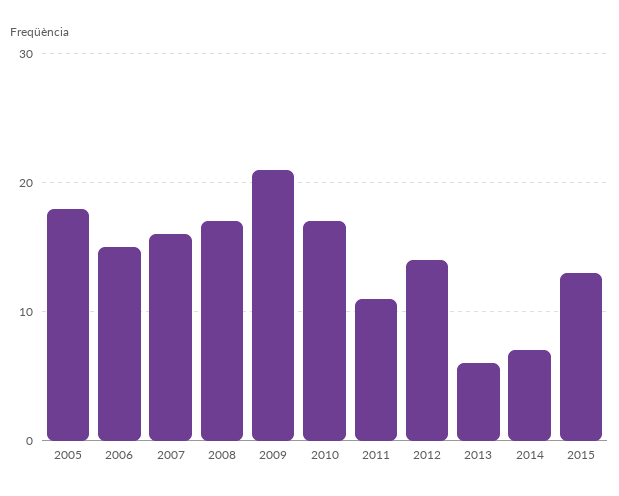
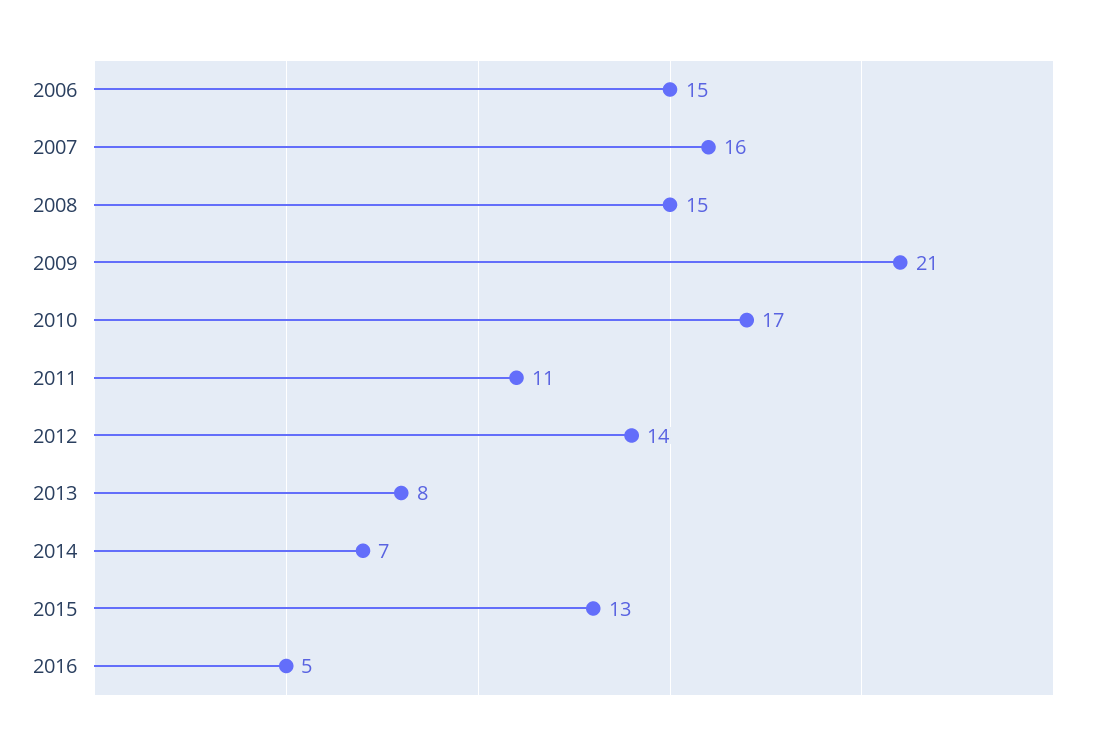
2005: 18 -> none
2008: 17 -> 15
2013: 6 -> 8
2016: none -> 5

